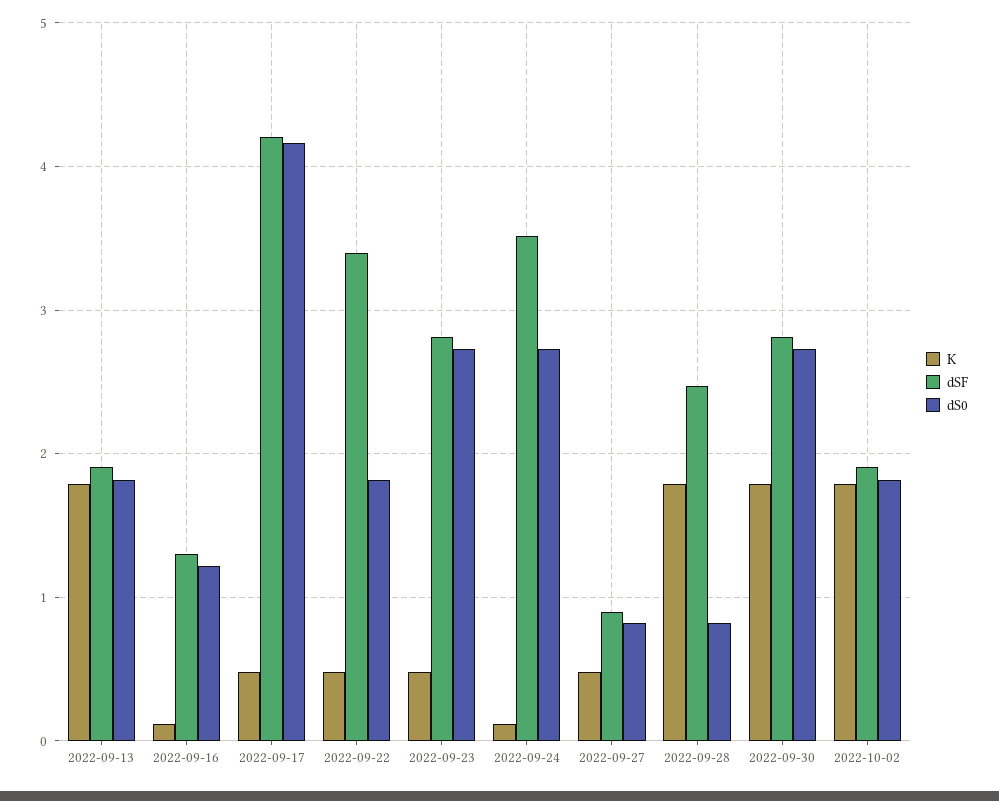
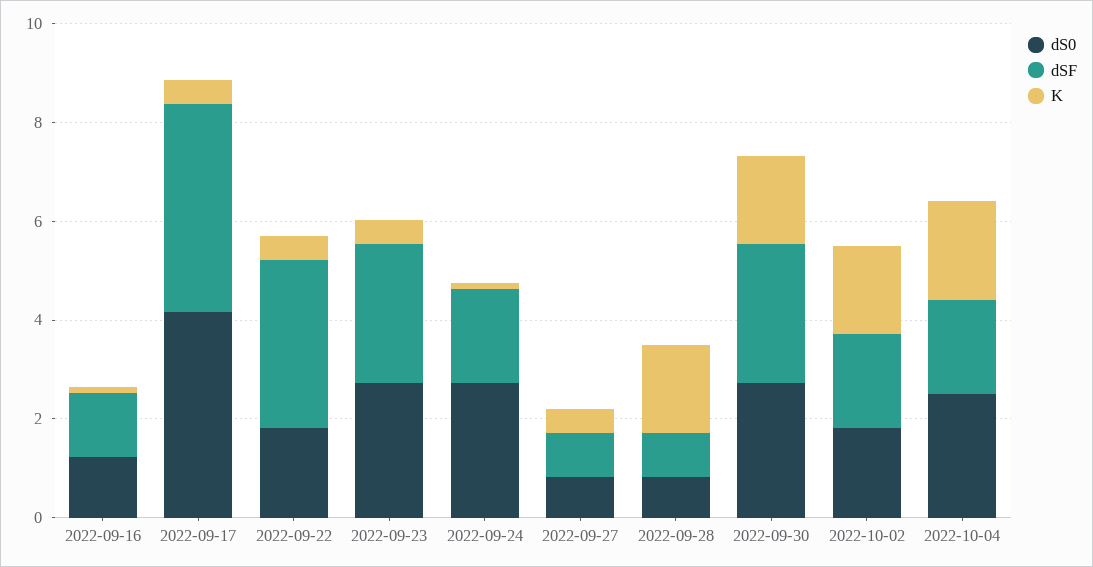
K, 2022-09-13: 1.8 -> none
dSF, 2022-09-13: 1.9 -> none
dS0, 2022-09-13: 1.8 -> none
dSF, 2022-09-24: 3.5 -> 2
dSF, 2022-09-28: 2.5 -> 1
dS0, 2022-10-04: none -> 2.5
dSF, 2022-10-04: none -> 2
K, 2022-10-04: none -> 2

